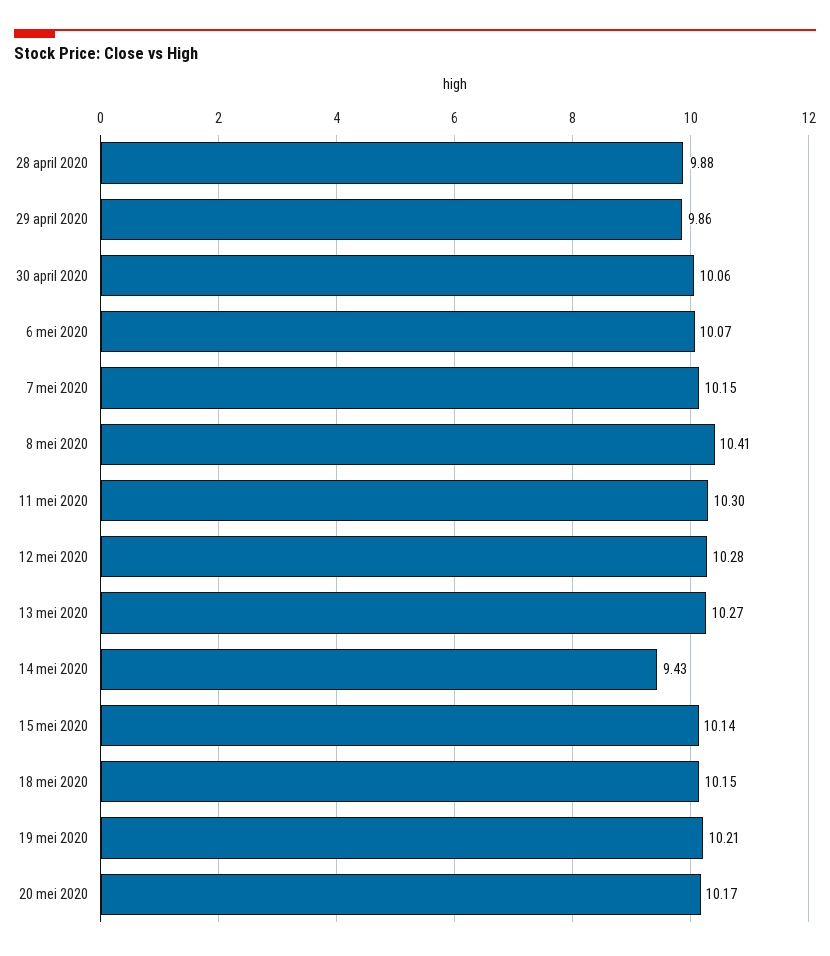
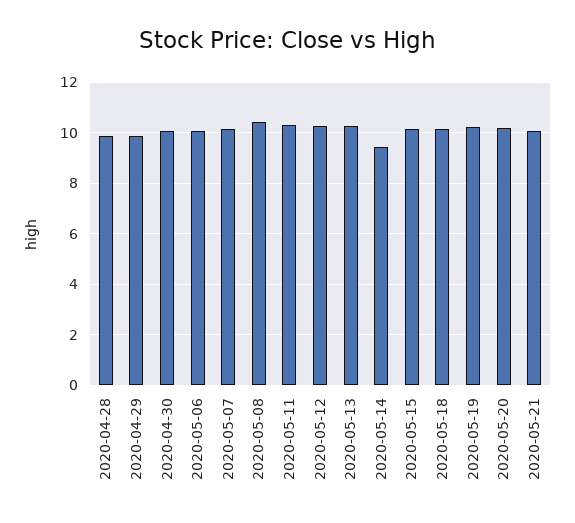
2020-05-21: none -> 10

